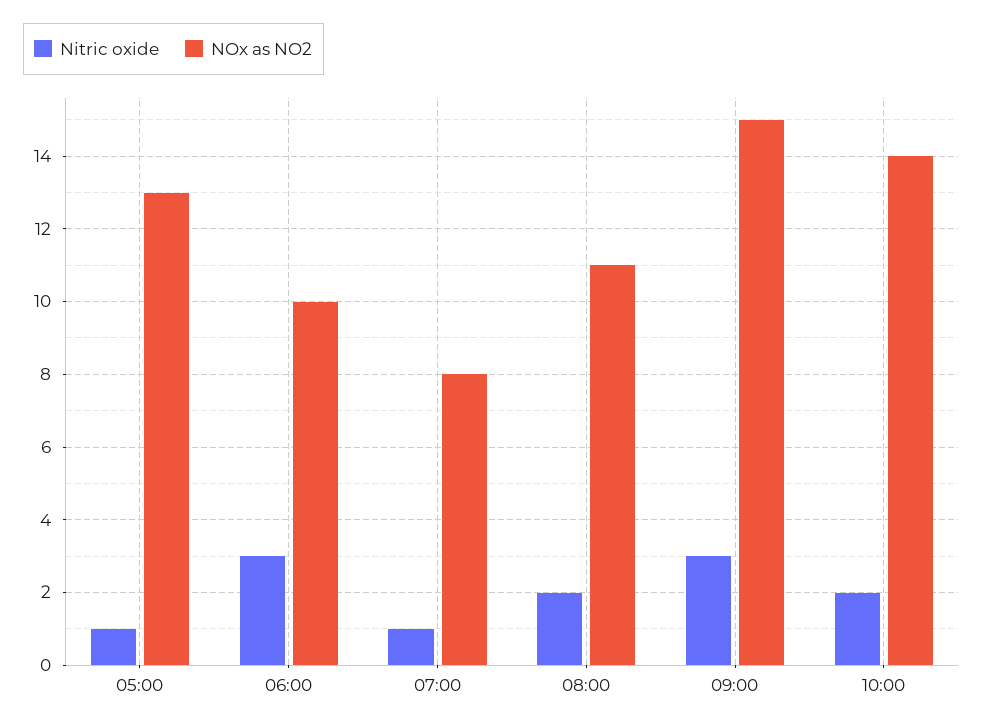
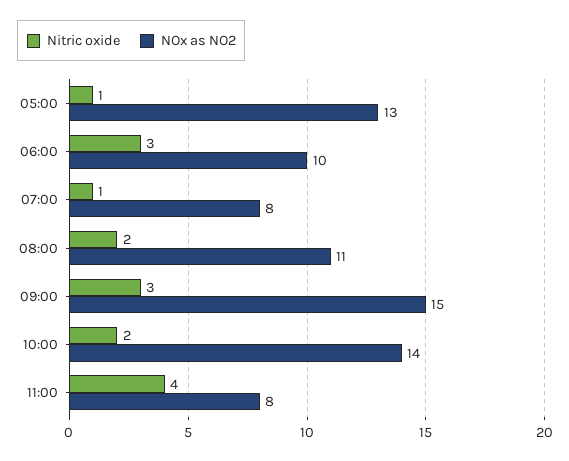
Nitric oxide, 11:00: none -> 4
NOx as NO2, 11:00: none -> 8

